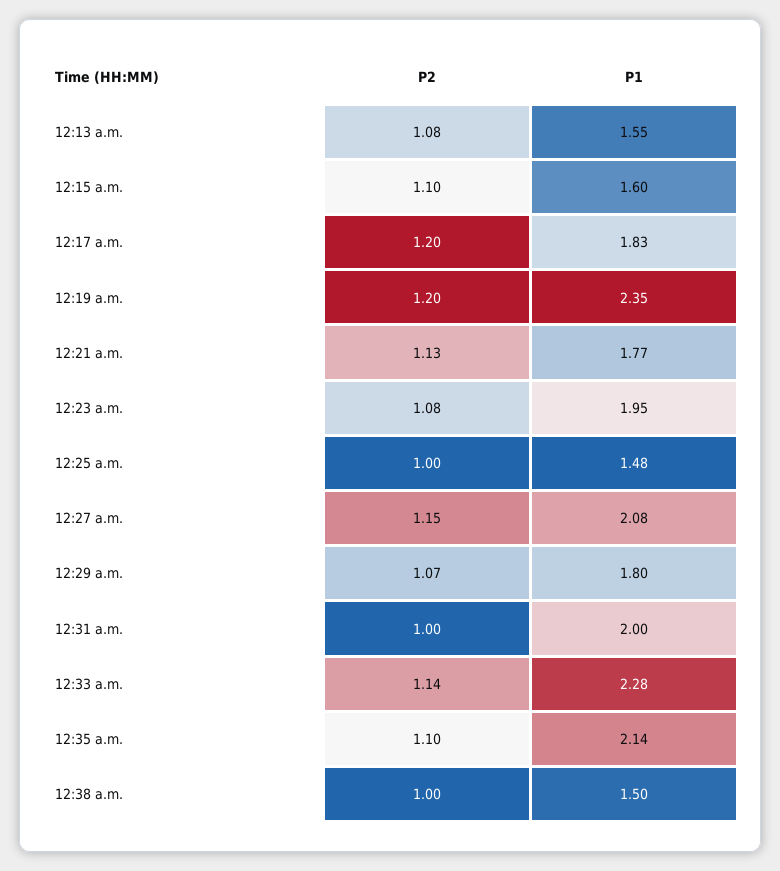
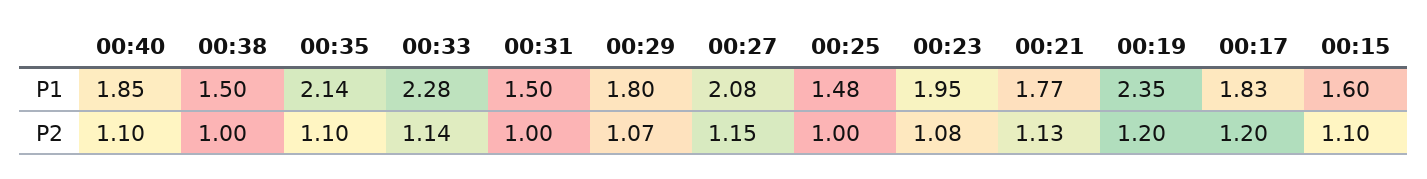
P2, 12:13 a.m.: 1.08 -> none
P1, 12:13 a.m.: 1.55 -> none
P1, 12:31 a.m.: 2 -> 1.5
P1, 00:40: none -> 1.85
P2, 00:40: none -> 1.1

